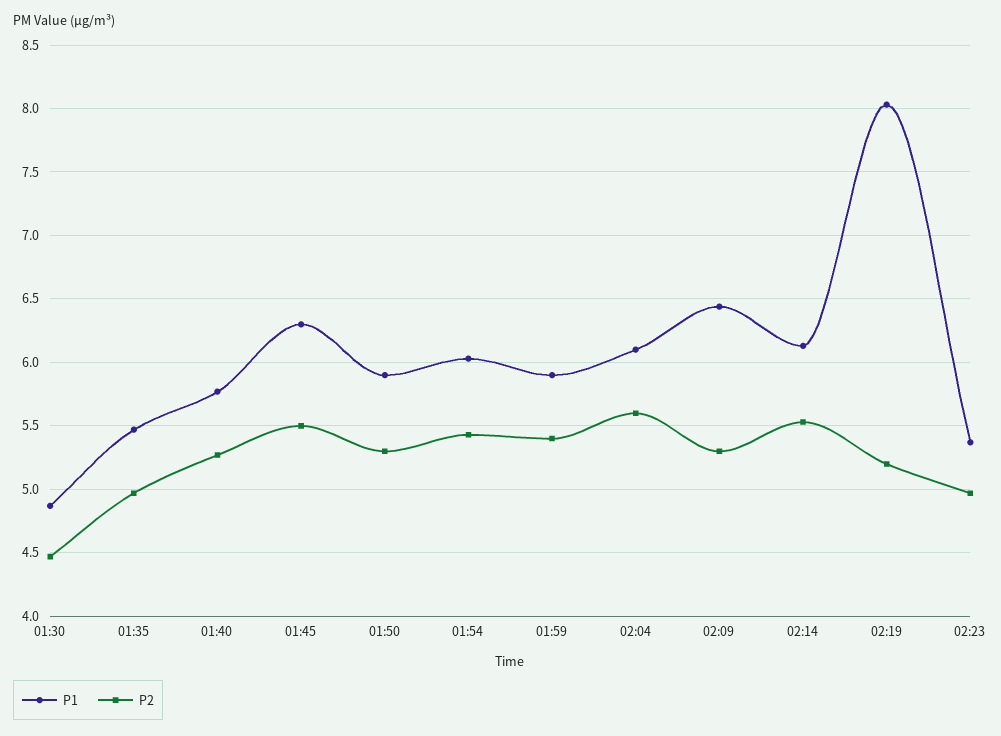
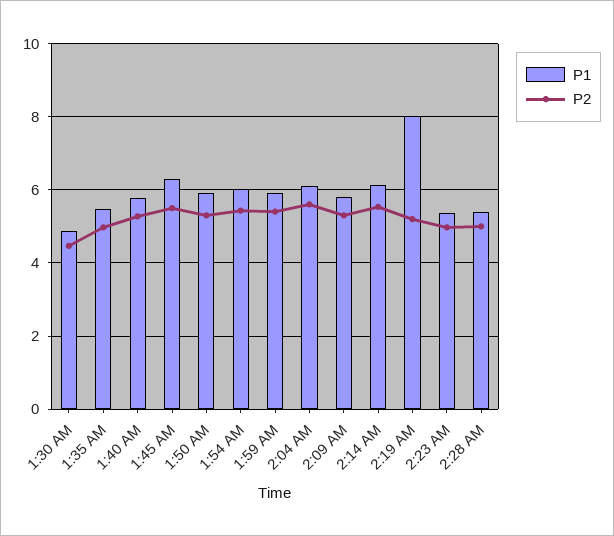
P1, 02:09: 6.45 -> 5.8
P1, 2:28 AM: none -> 5.4
P2, 2:28 AM: none -> 5

